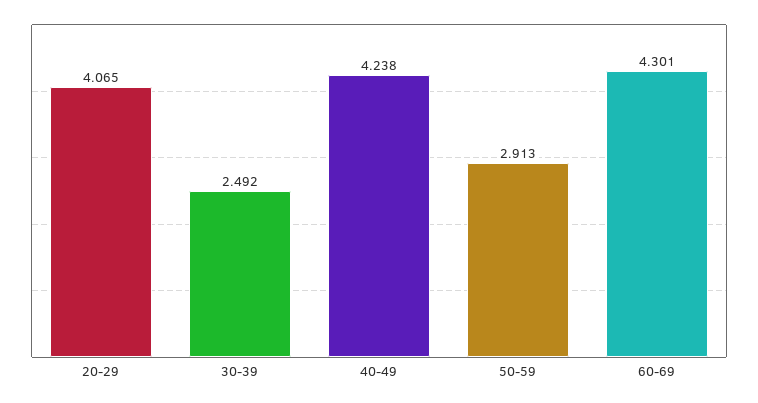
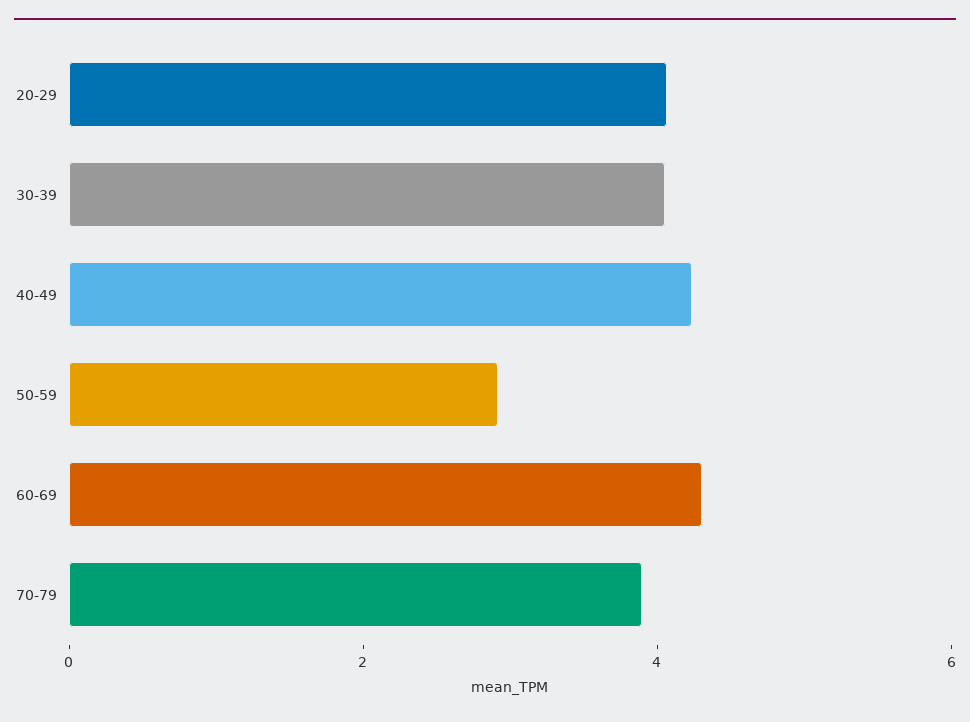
30-39: 2.492 -> 4
70-79: none -> 4

